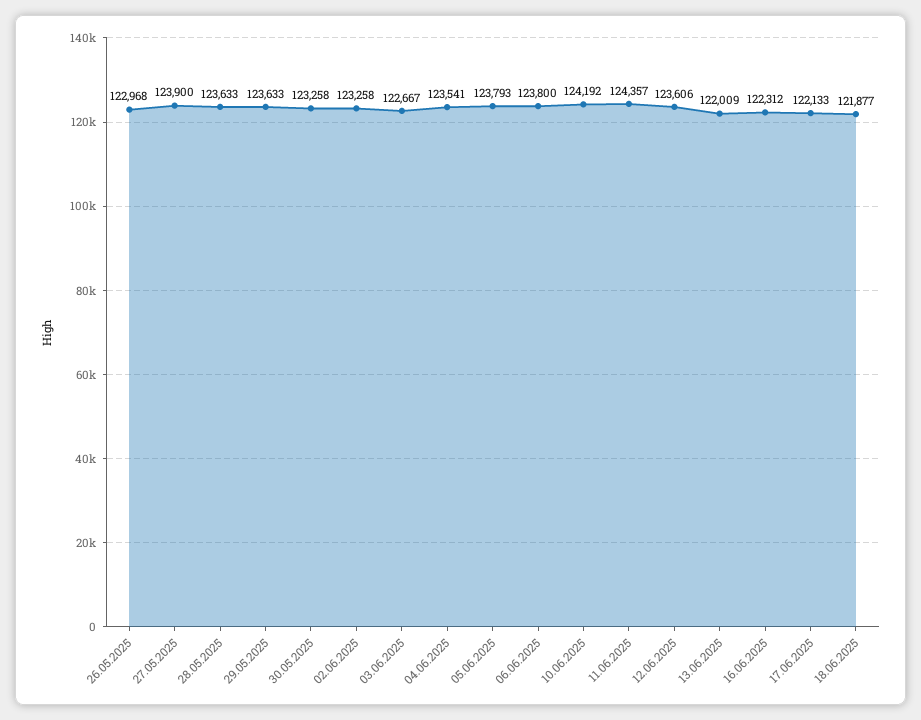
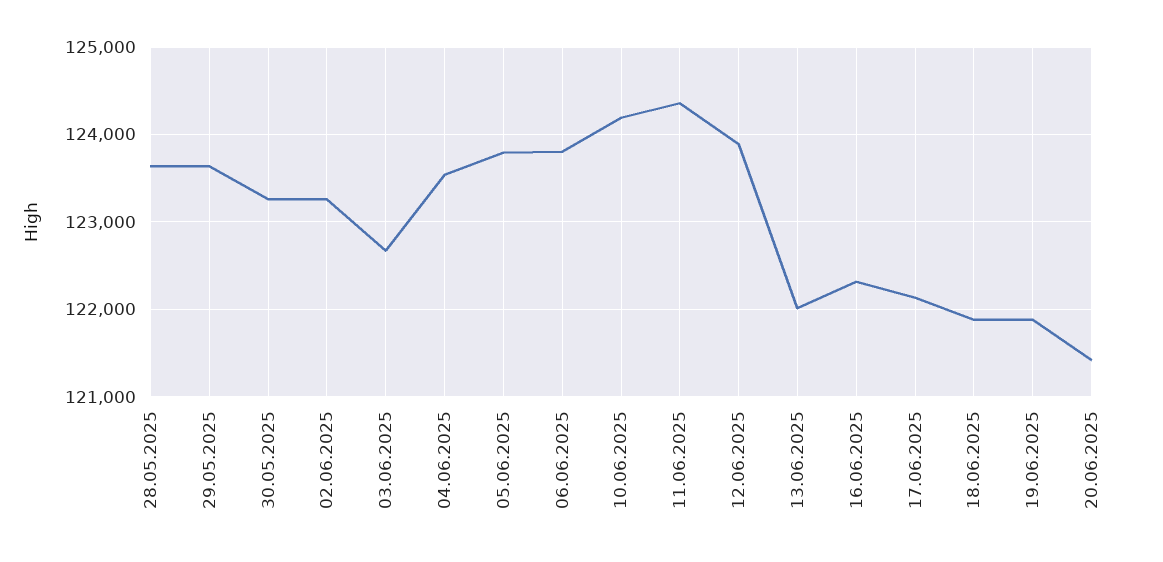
26.05.2025: 122968 -> none
27.05.2025: 123900 -> none
12.06.2025: 123606 -> 123900
19.06.2025: none -> 121900
20.06.2025: none -> 121400

